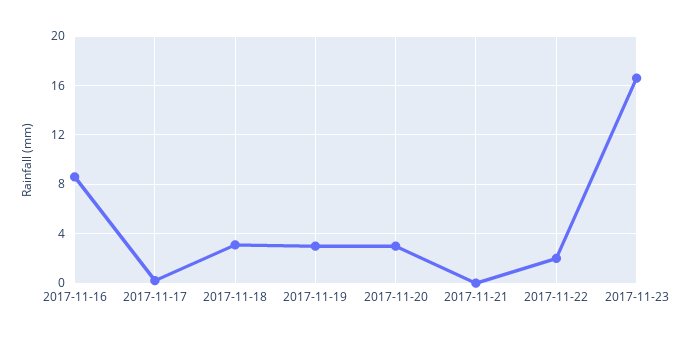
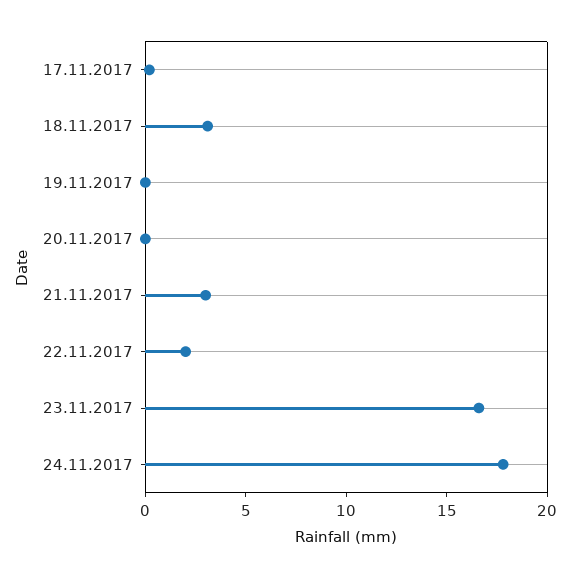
2017-11-16: 8.5 -> none
2017-11-19: 3 -> 0
2017-11-20: 3 -> 0
2017-11-21: 0 -> 3
24.11.2017: none -> 18

